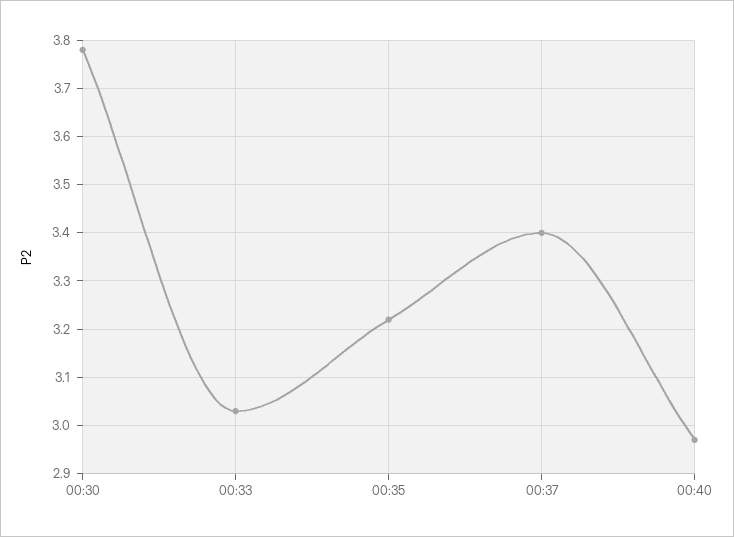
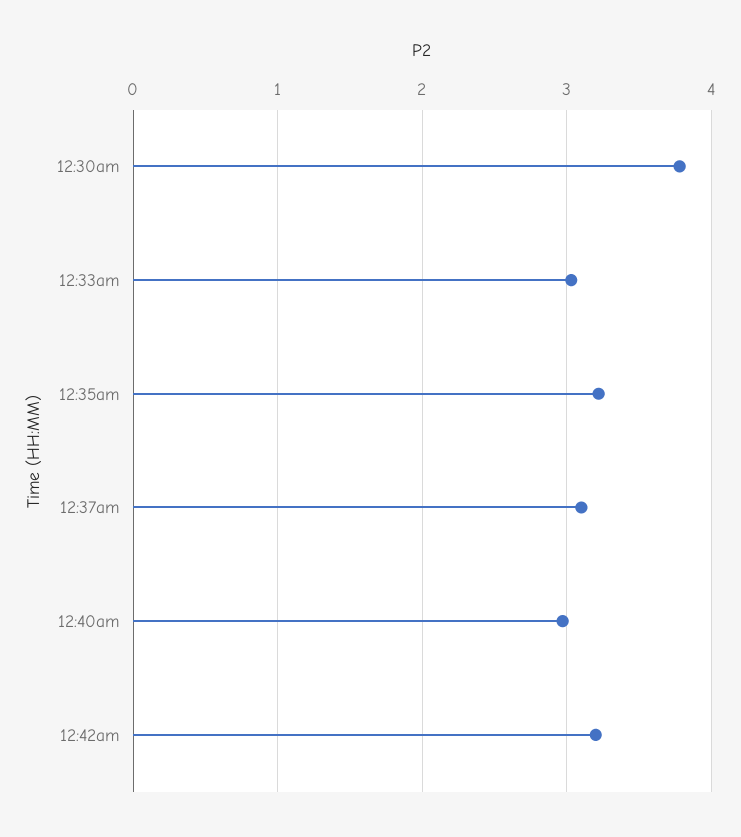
00:37: 3.4 -> 3.1
12:42am: none -> 3.2

